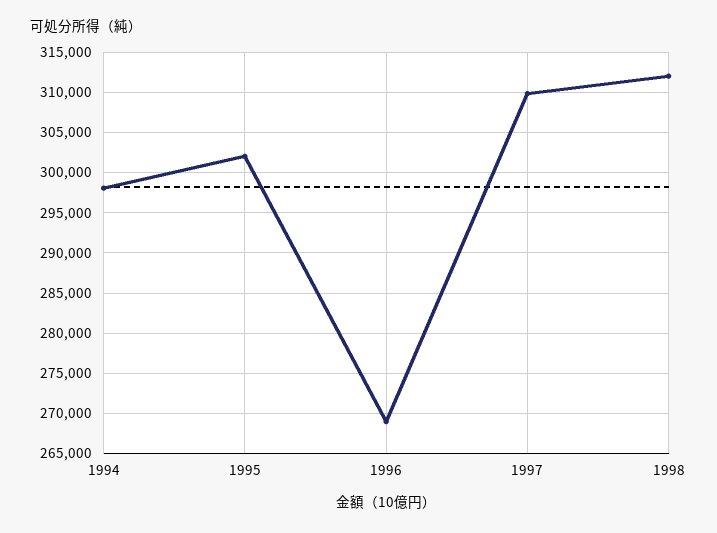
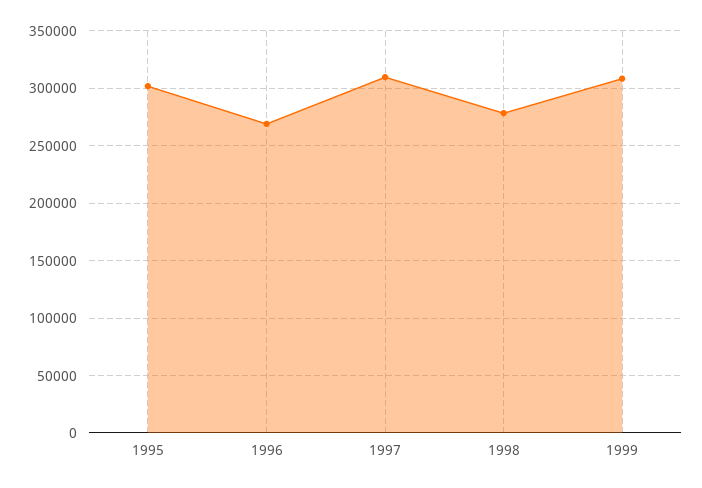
1994: 298000 -> none
1998: 312000 -> 280000
1999: none -> 310000

